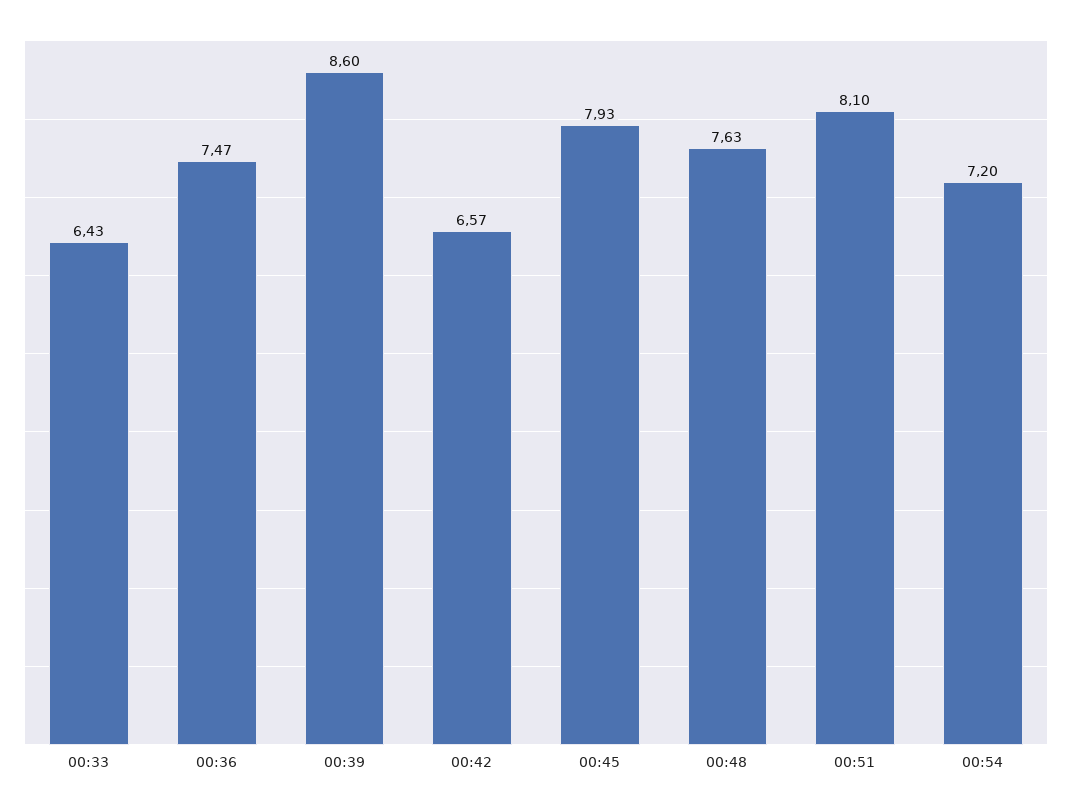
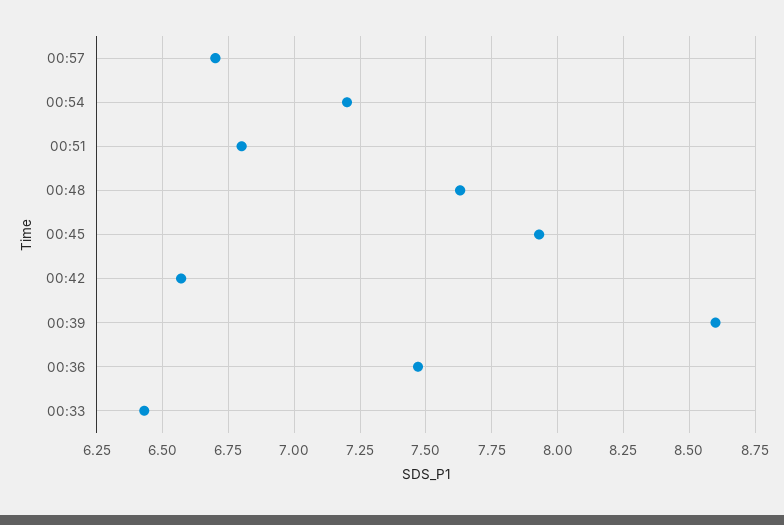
00:51: 8.1 -> 6.8
00:57: none -> 6.7

